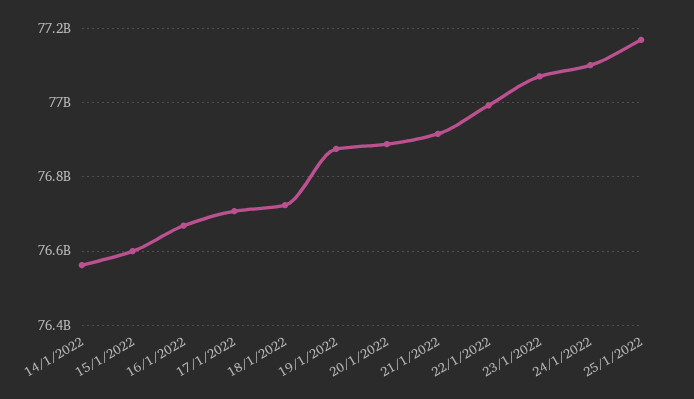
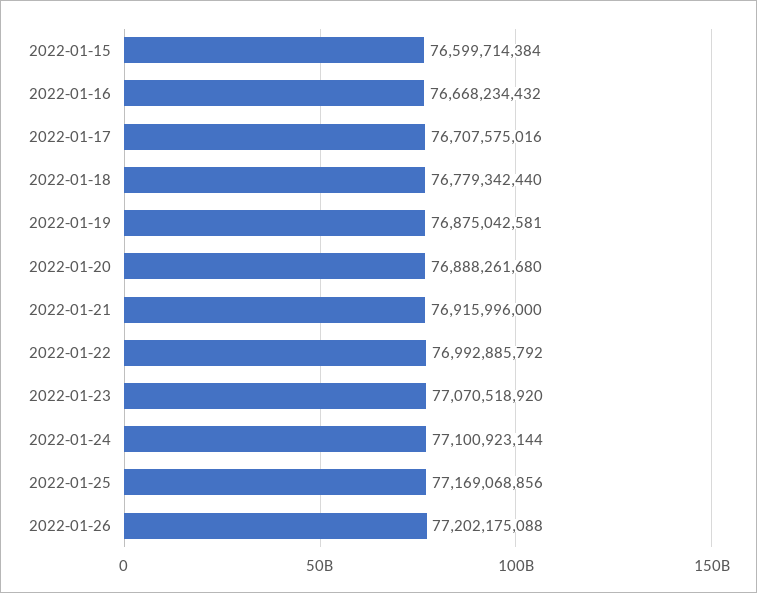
14/1/2022: 76560000000 -> none
18/1/2022: 76720000000 -> 76779342440
2022-01-26: none -> 77202175088

